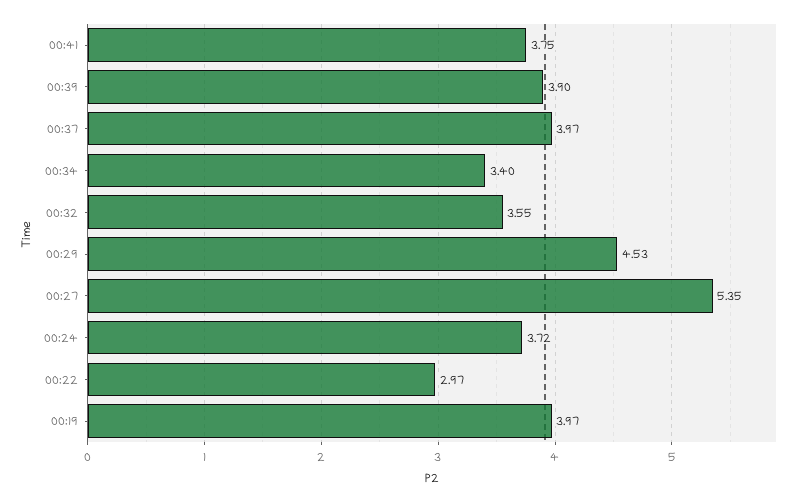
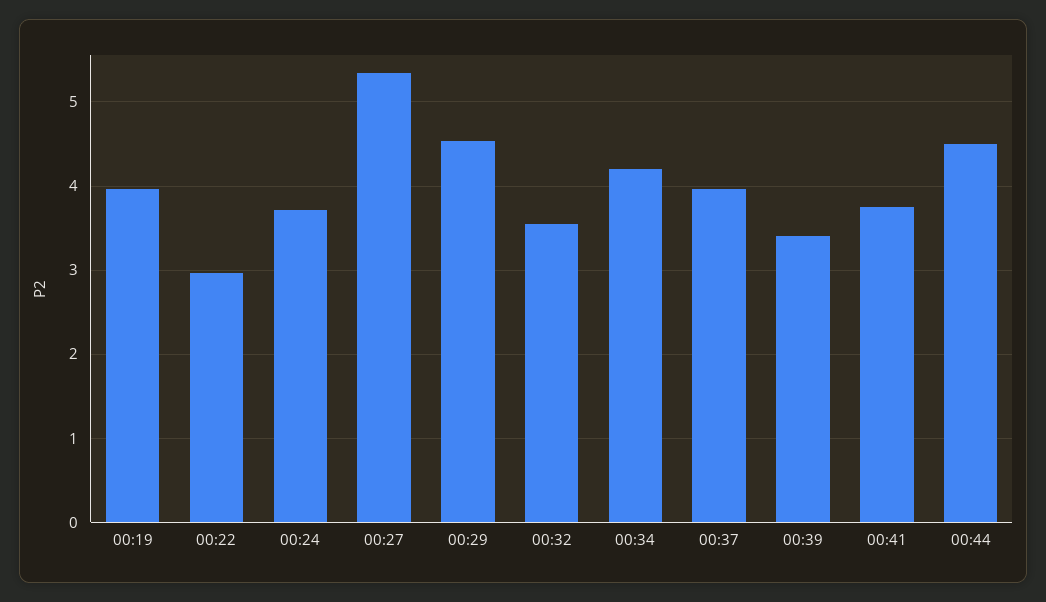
00:39: 3.9 -> 3.4
00:34: 3.4 -> 4.2
00:44: none -> 4.5

